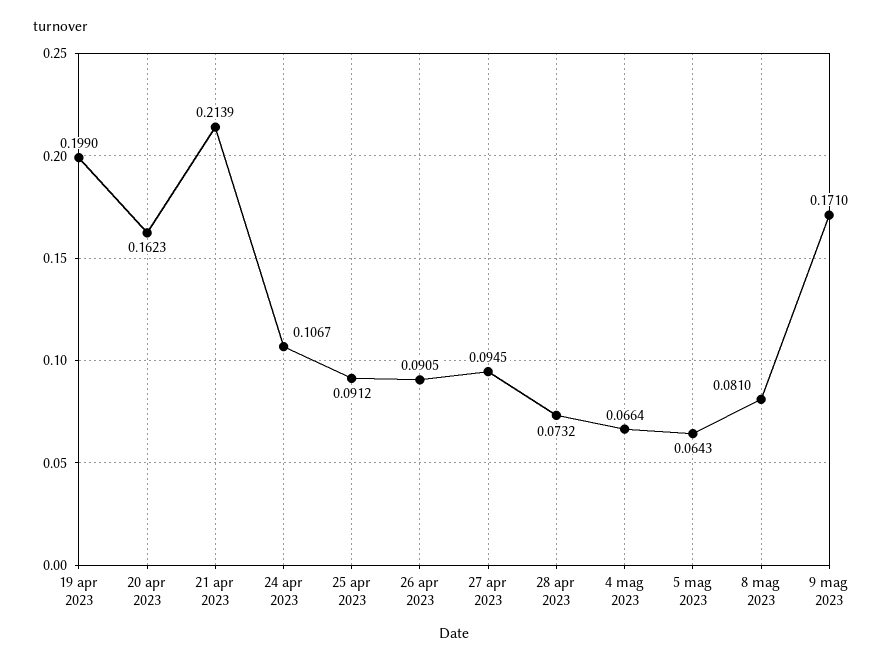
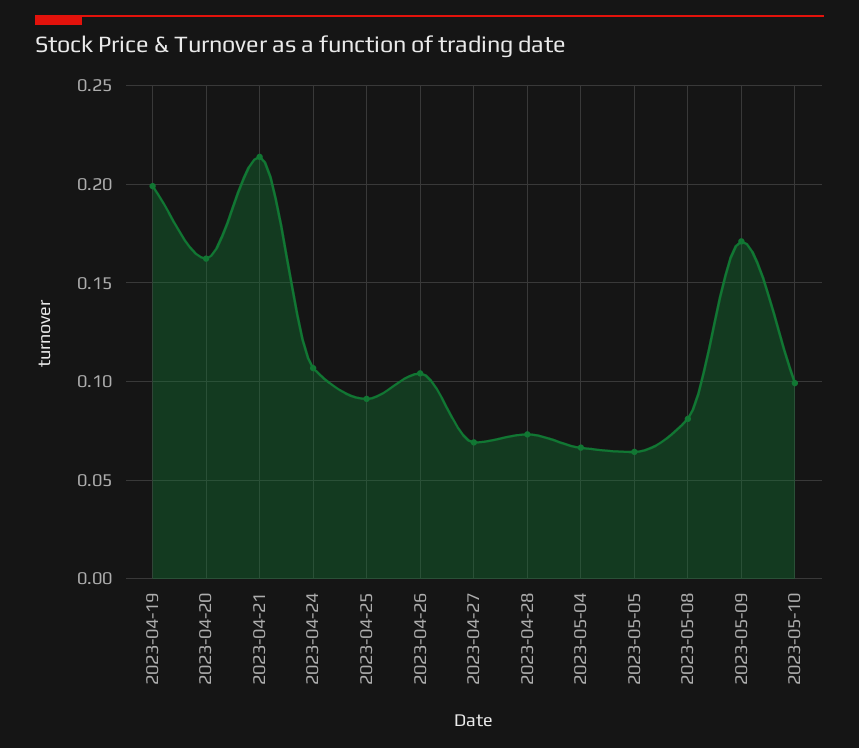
26 apr 2023: 0.0905 -> 0.105
27 apr 2023: 0.0945 -> 0.07
2023-05-10: none -> 0.1

